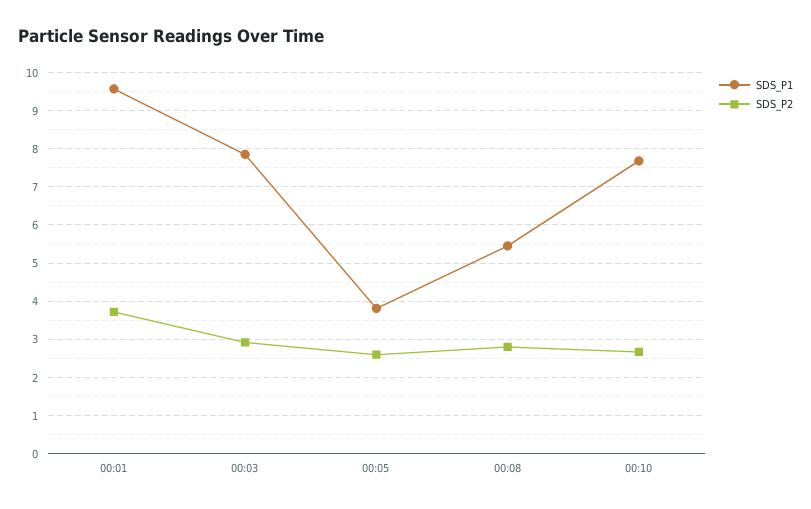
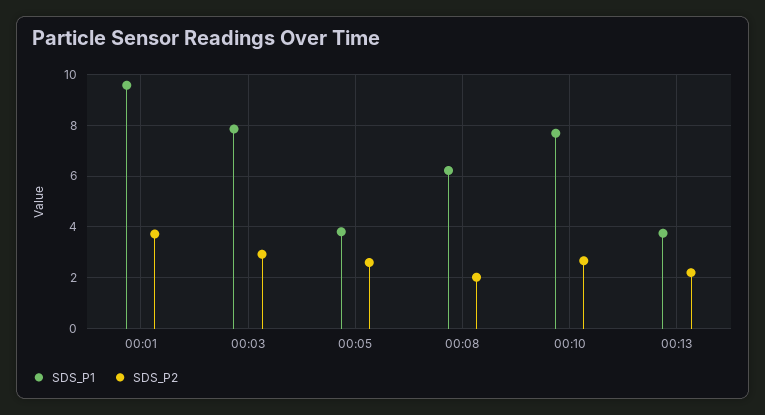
SDS_P1, 00:08: 5.4 -> 6.25
SDS_P2, 00:08: 2.8 -> 2
SDS_P1, 00:13: none -> 3.75
SDS_P2, 00:13: none -> 2.25

